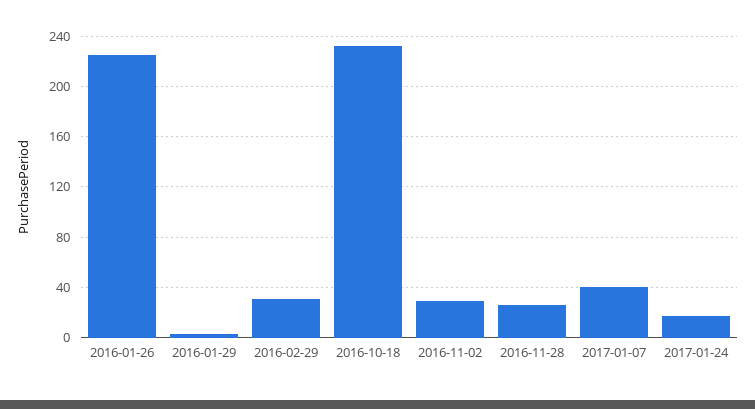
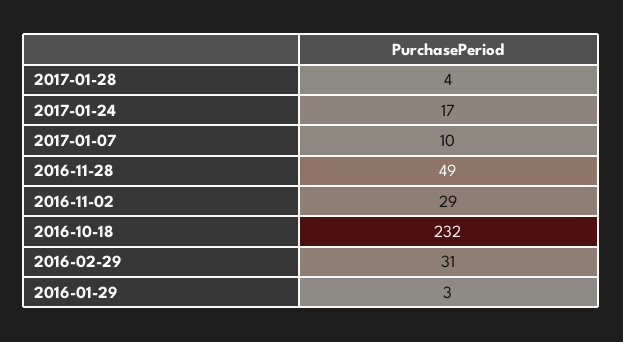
2016-01-26: 225 -> none
2016-11-28: 25 -> 49
2017-01-07: 40 -> 10
2017-01-28: none -> 4

